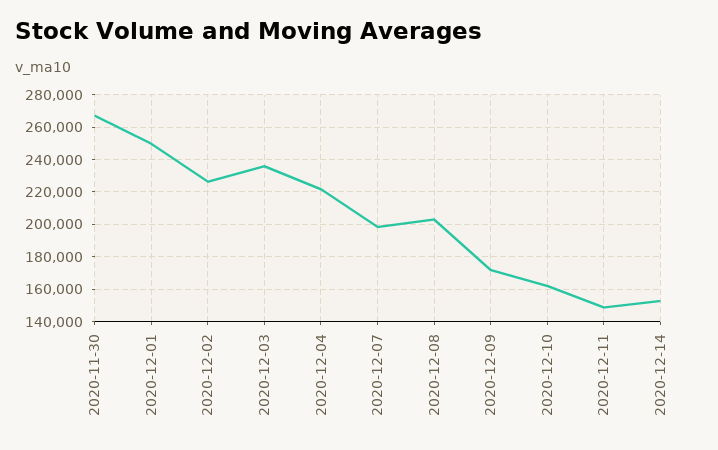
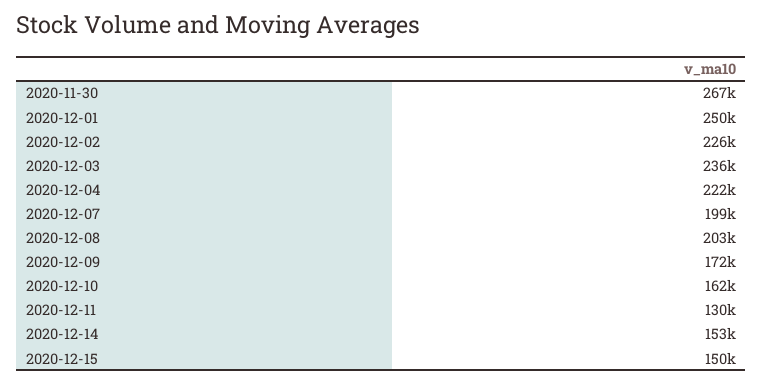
2020-12-11: 150000 -> 130000
2020-12-15: none -> 150000

